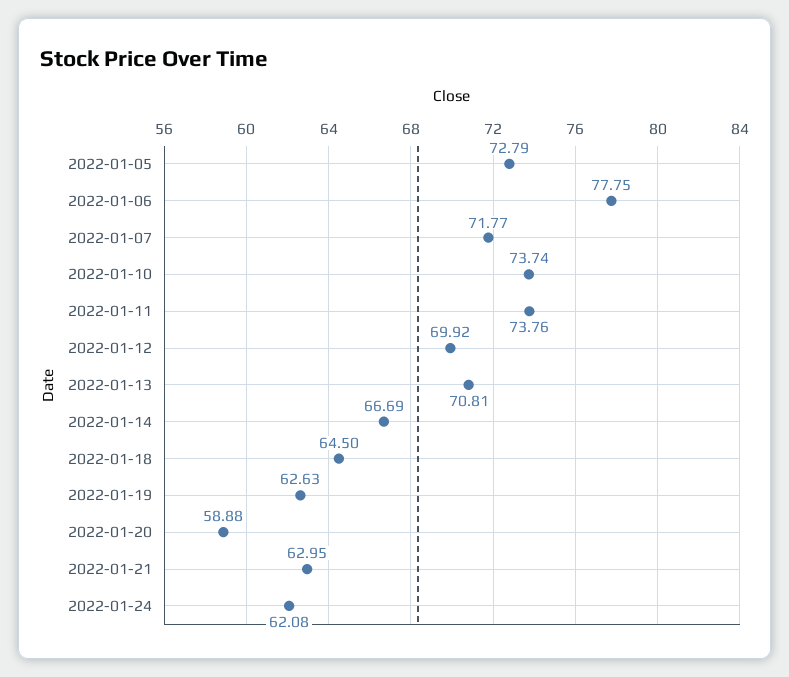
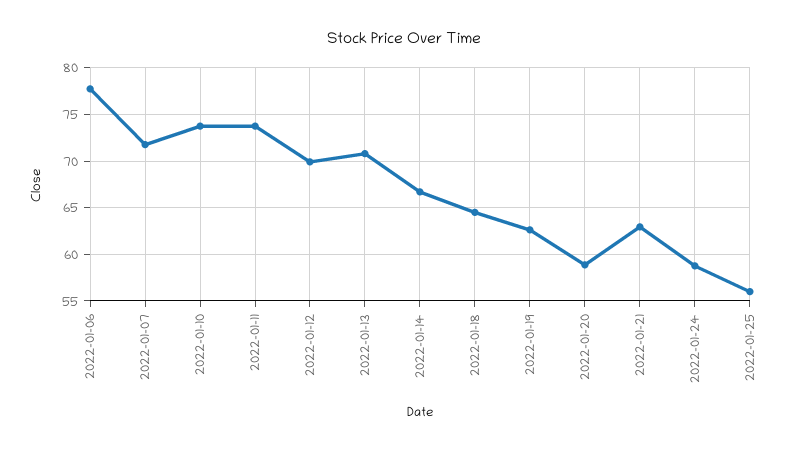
2022-01-05: 72.79 -> none
2022-01-24: 62.08 -> 59
2022-01-25: none -> 56

